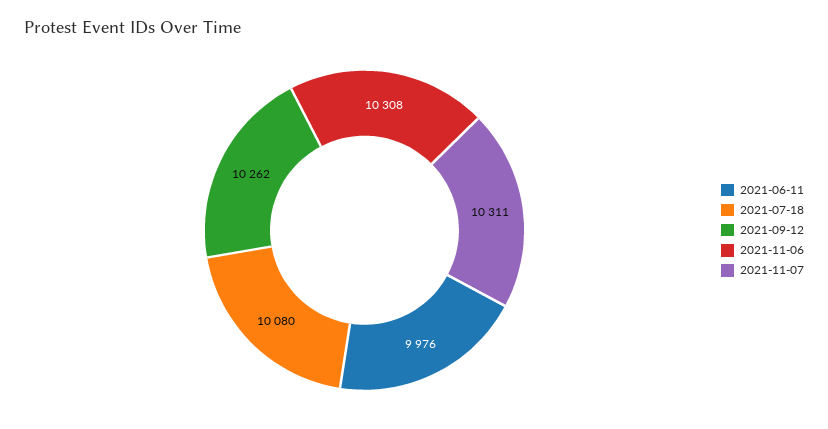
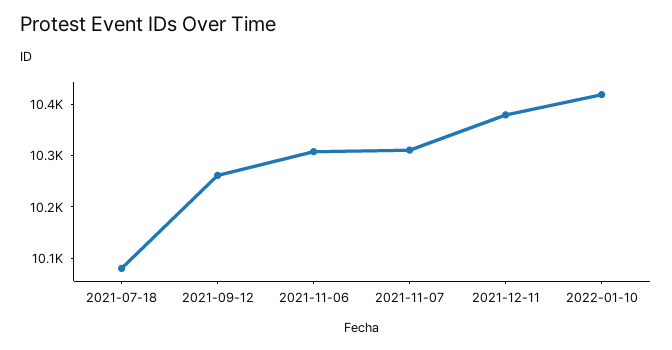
2021-06-11: 9976 -> none
2021-12-11: none -> 10380
2022-01-10: none -> 10420

